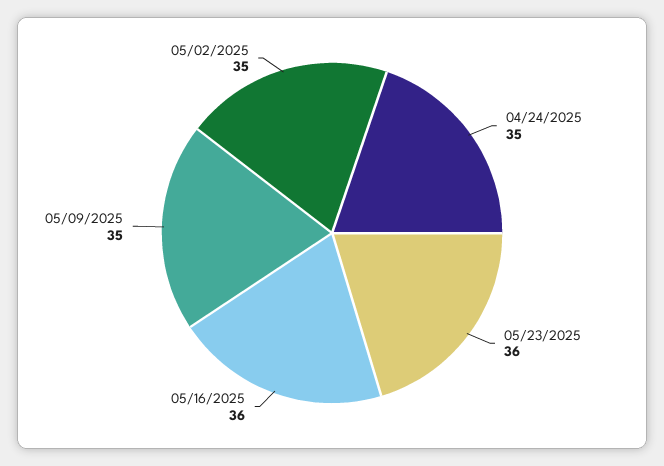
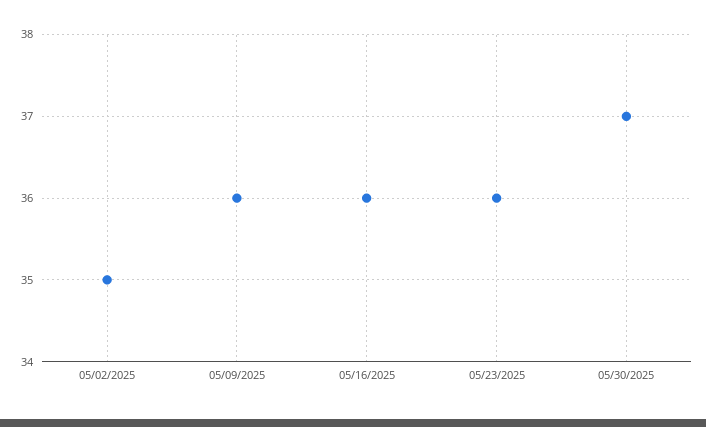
04/24/2025: 35 -> none
05/09/2025: 35 -> 36
05/30/2025: none -> 37

